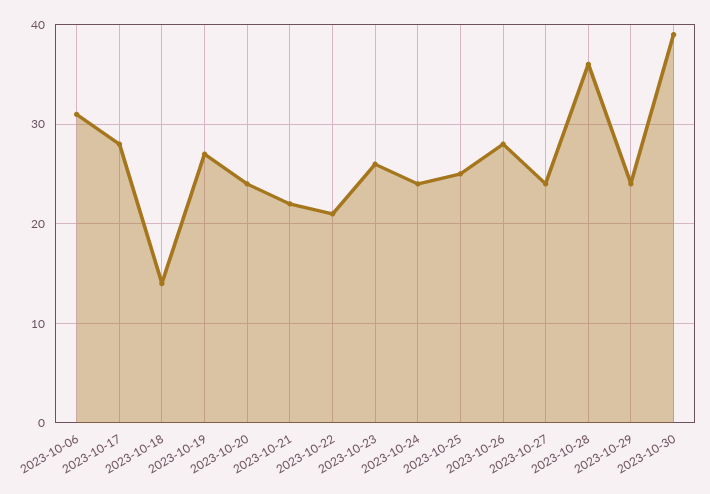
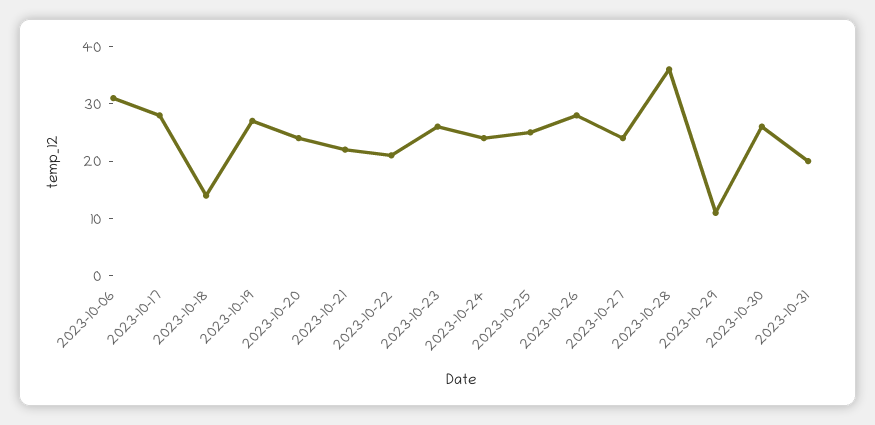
2023-10-29: 24 -> 10
2023-10-30: 39 -> 25
2023-10-31: none -> 20

